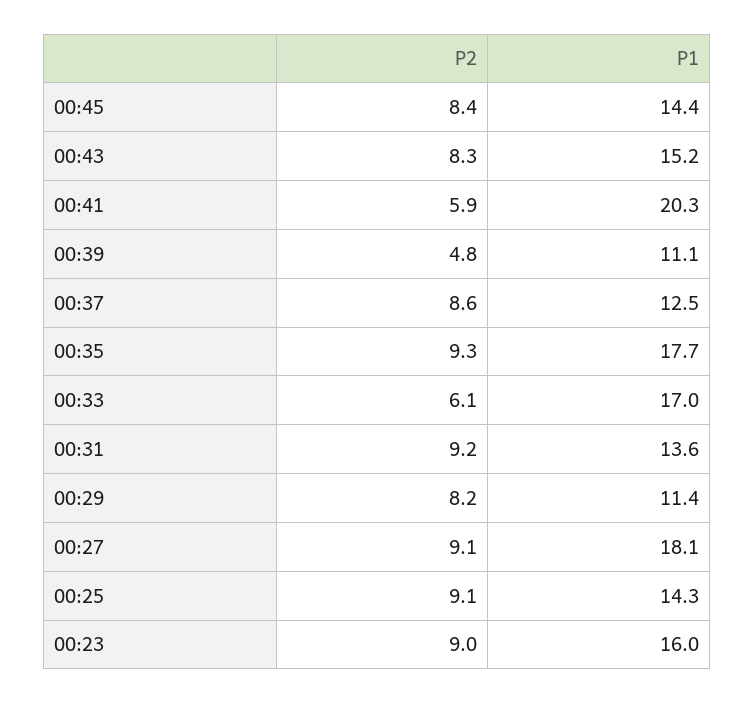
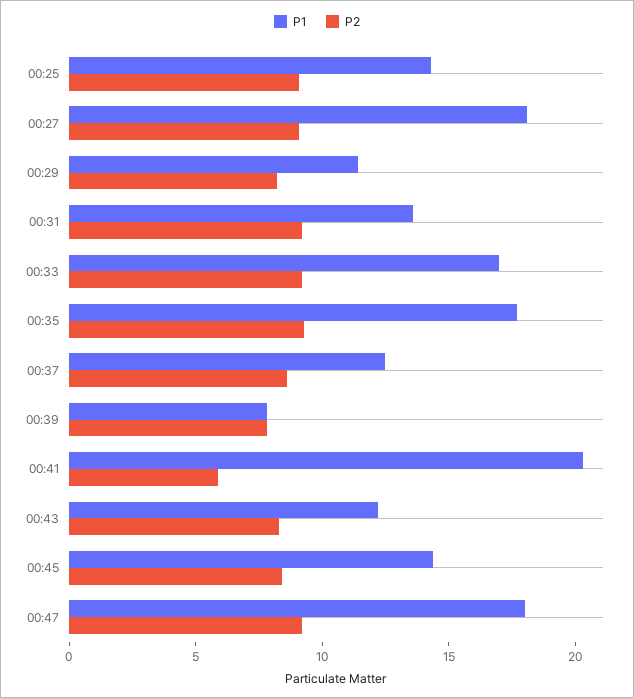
P1, 00:43: 15.2 -> 12
P2, 00:39: 4.8 -> 8
P1, 00:39: 11.1 -> 8
P2, 00:33: 6.1 -> 9
P2, 00:23: 9 -> none
P1, 00:23: 16 -> none
P1, 00:47: none -> 18
P2, 00:47: none -> 9

